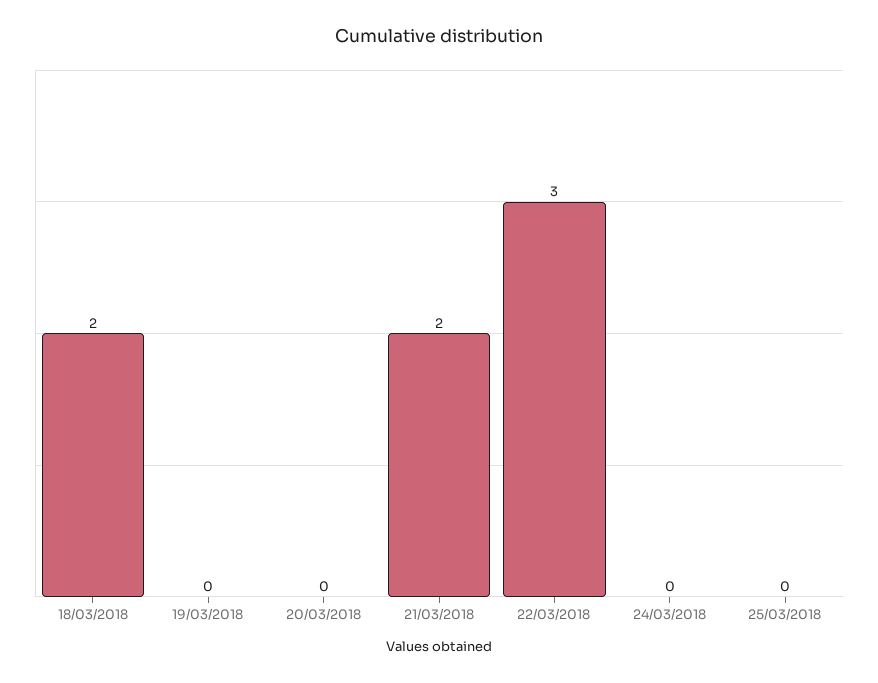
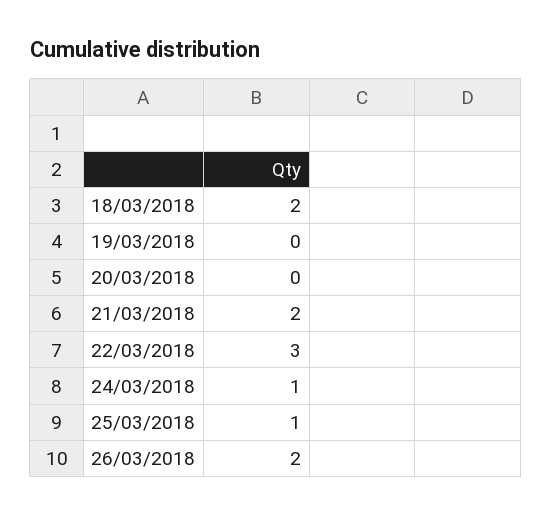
24/03/2018: 0 -> 1
25/03/2018: 0 -> 1
26/03/2018: none -> 2

